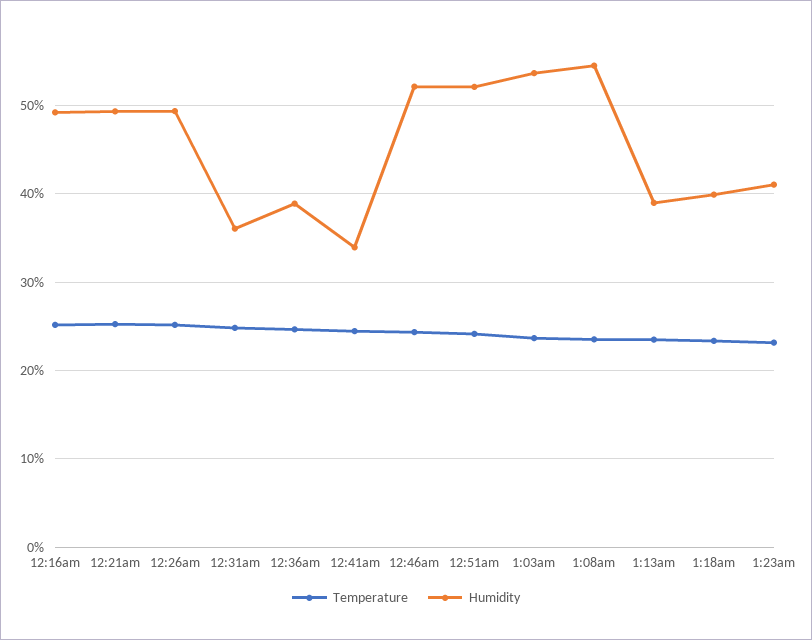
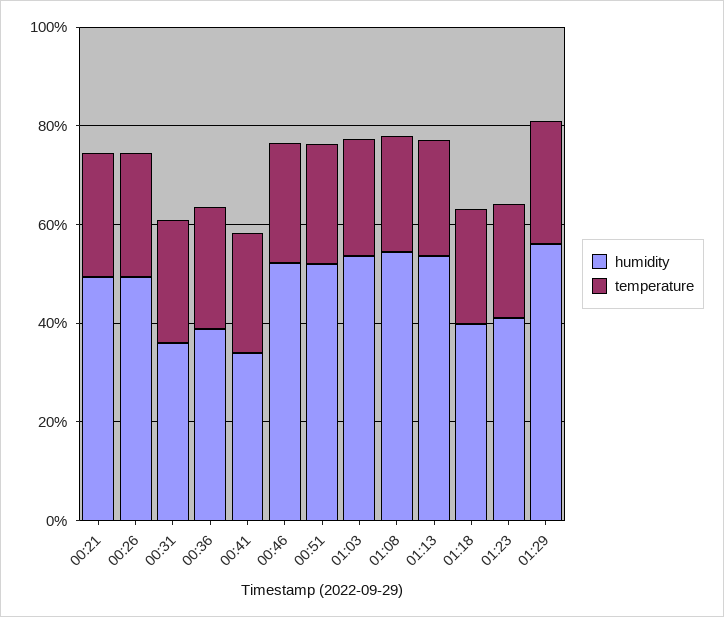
Temperature, 12:16am: 25 -> none
Humidity, 12:16am: 49 -> none
Humidity, 1:13am: 39 -> 55
Humidity, 01:29: none -> 55
Temperature, 01:29: none -> 25

